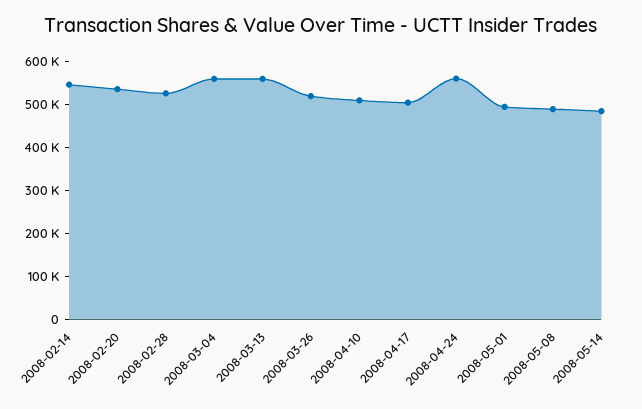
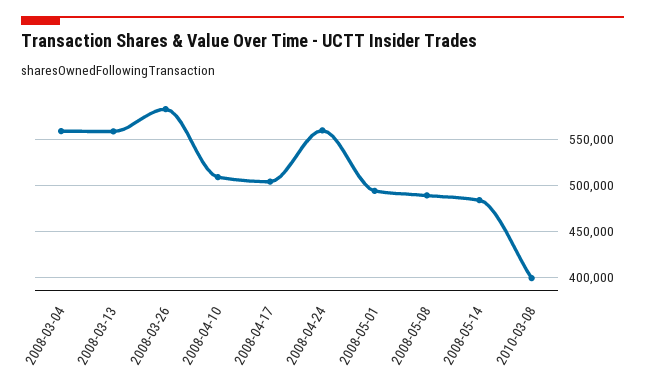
2008-02-14: 540000 -> none
2008-02-20: 540000 -> none
2008-02-28: 520000 -> none
2008-03-26: 520000 -> 580000
2010-03-08: none -> 400000

